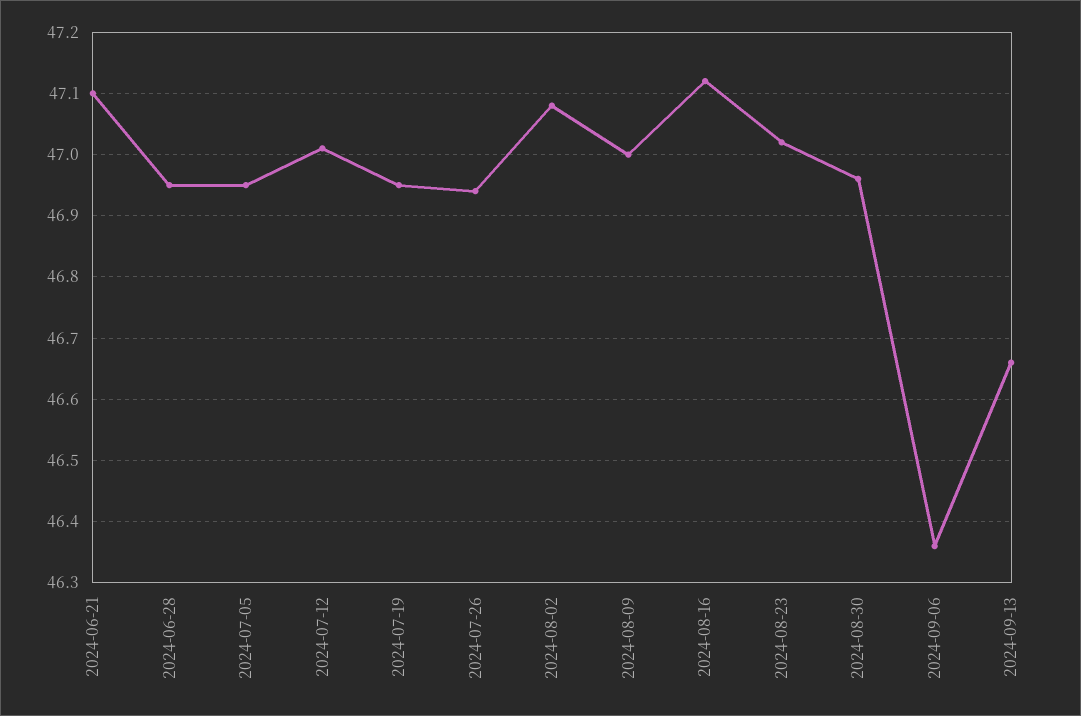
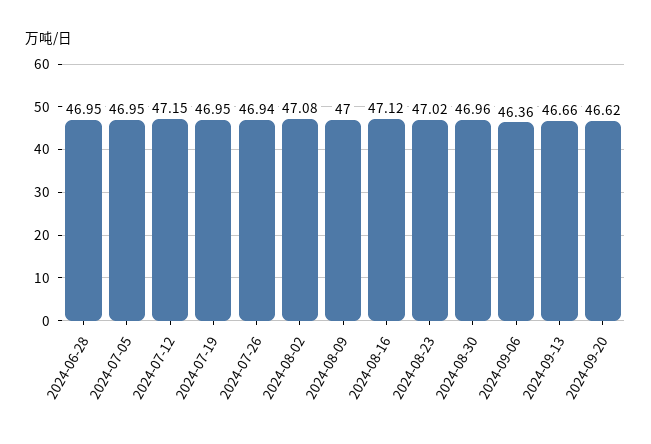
2024-06-21: 47.1 -> none
2024-07-12: 47.01 -> 47.15
2024-09-20: none -> 46.62

